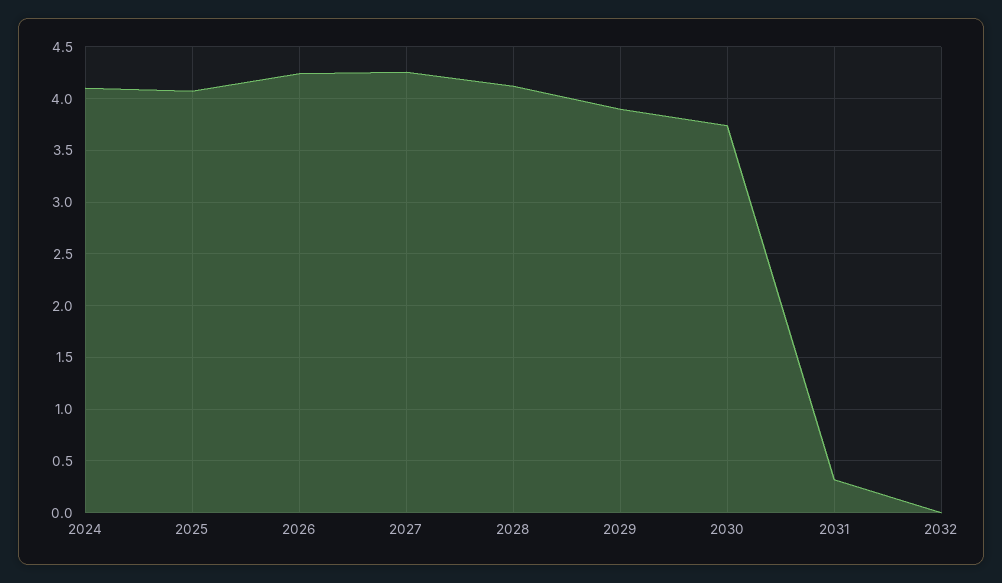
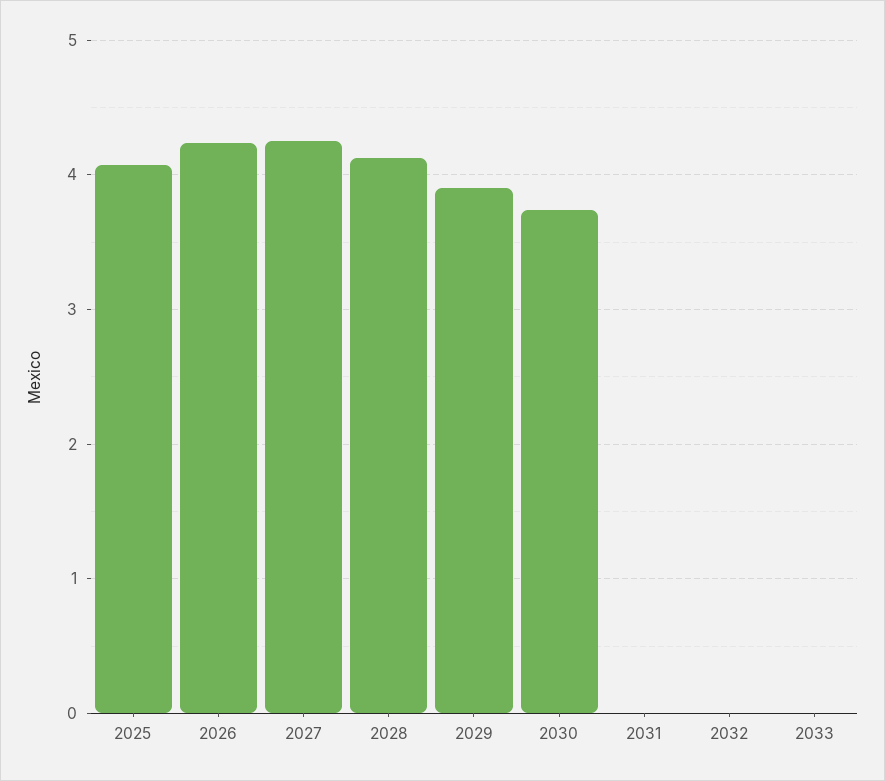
2024: 4.1 -> none
2031: 0.3 -> 0
2033: none -> 0

